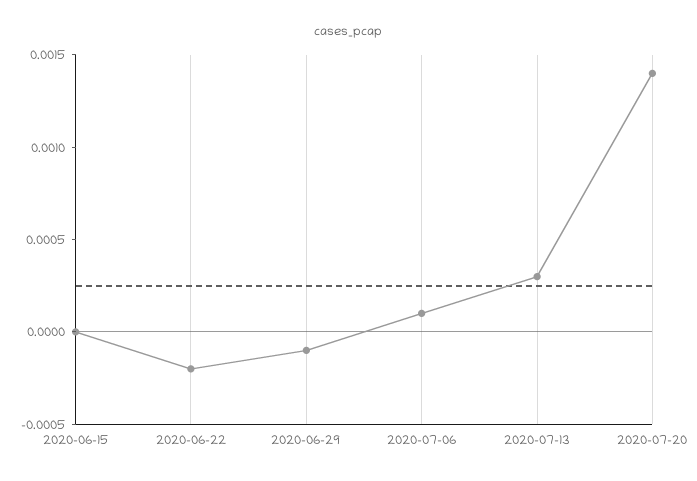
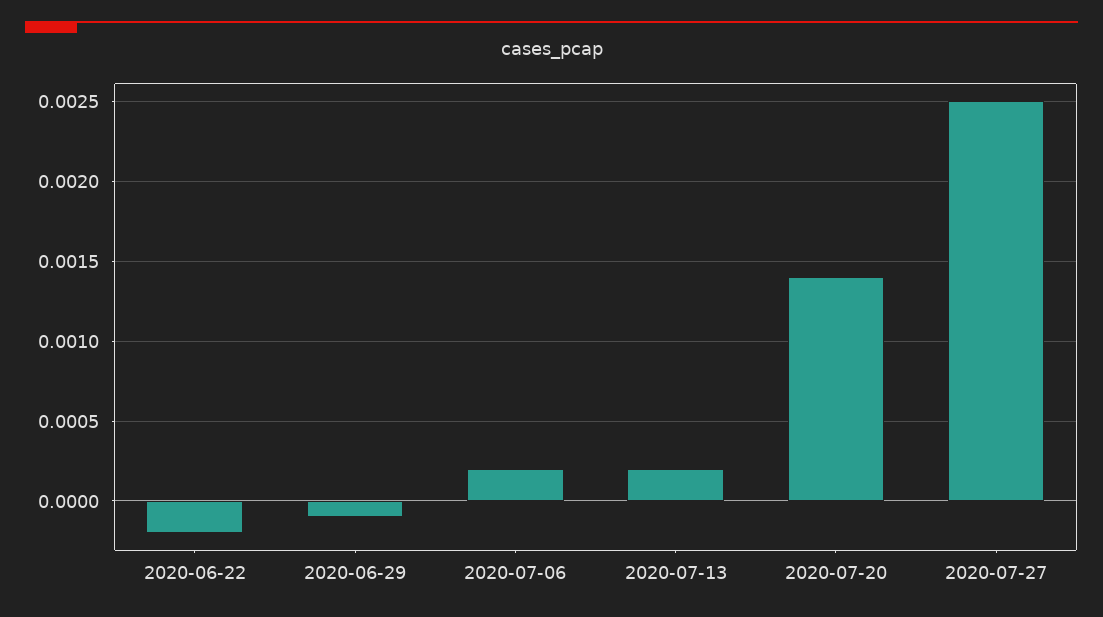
2020-06-15: 0 -> none
2020-07-06: 0.0001 -> 0.0002
2020-07-13: 0.0003 -> 0.0002
2020-07-27: none -> 0.0025

